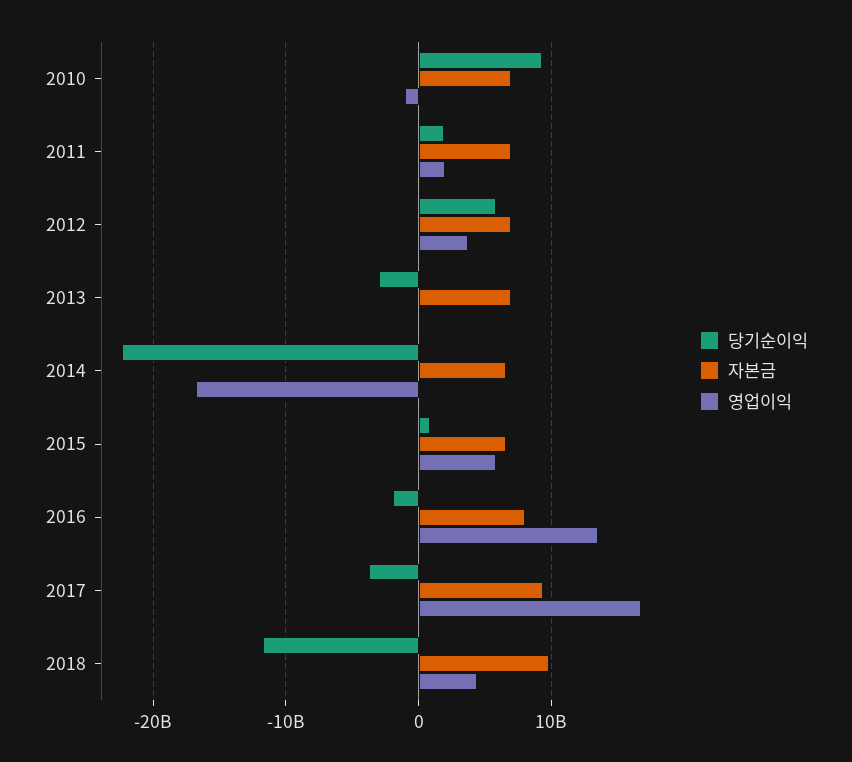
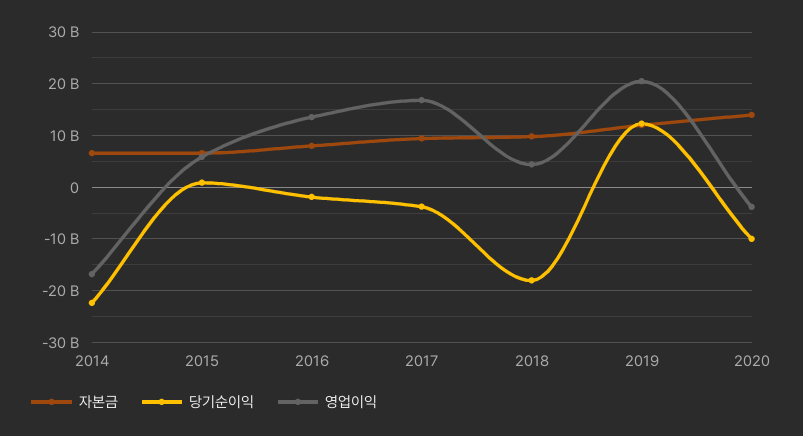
당기순이익, 2010: 9000000000 -> none
자본금, 2010: 7000000000 -> none
영업이익, 2010: -1000000000 -> none
당기순이익, 2011: 2000000000 -> none
자본금, 2011: 7000000000 -> none
영업이익, 2011: 2000000000 -> none
당기순이익, 2012: 6000000000 -> none
자본금, 2012: 7000000000 -> none
영업이익, 2012: 4000000000 -> none
당기순이익, 2013: -3000000000 -> none
자본금, 2013: 7000000000 -> none
영업이익, 2013: 0 -> none
당기순이익, 2018: -12000000000 -> -18000000000
자본금, 2019: none -> 12000000000
당기순이익, 2019: none -> 12000000000
영업이익, 2019: none -> 20000000000
자본금, 2020: none -> 14000000000
당기순이익, 2020: none -> -10000000000
영업이익, 2020: none -> -4000000000

